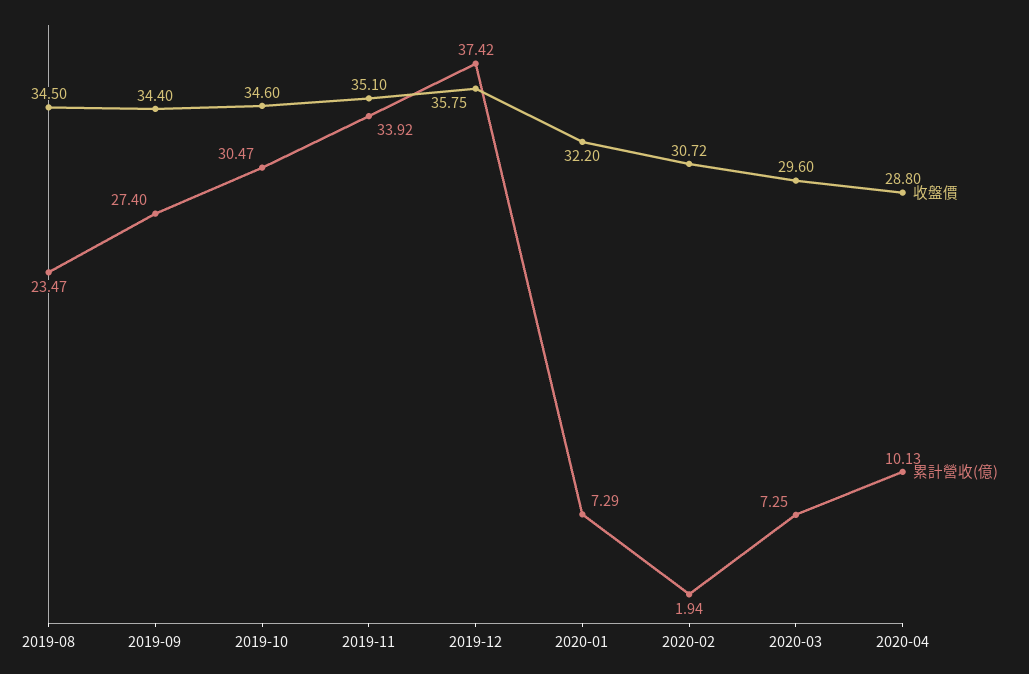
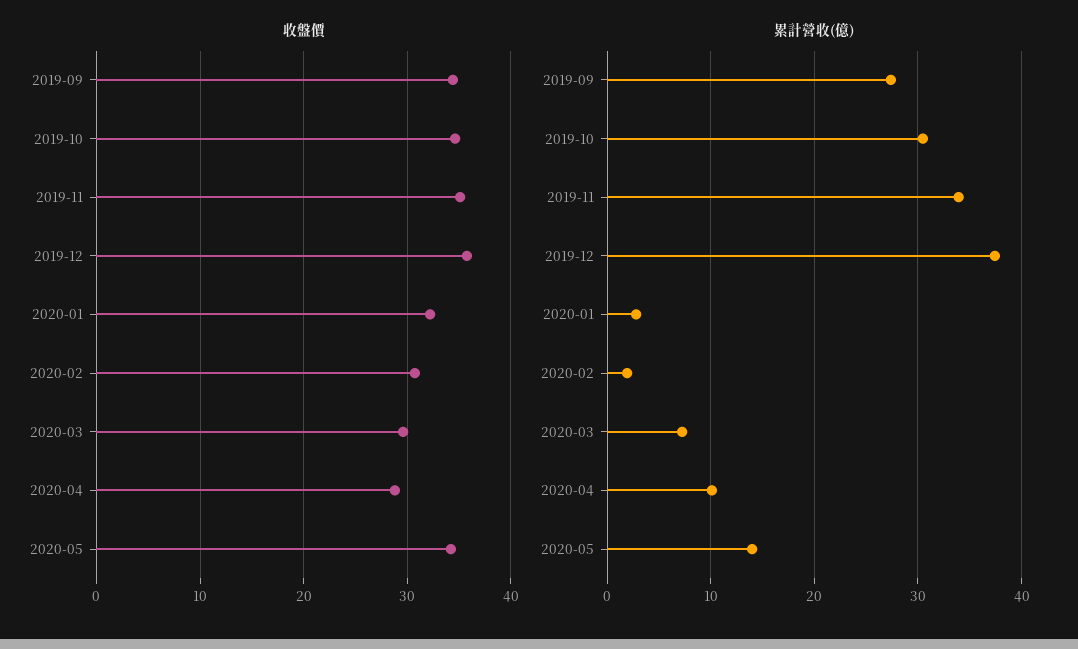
收盤價, 2019-08: 34.5 -> none
累計營收(億), 2019-08: 23.47 -> none
累計營收(億), 2020-01: 7.29 -> 3
收盤價, 2020-05: none -> 34
累計營收(億), 2020-05: none -> 14

